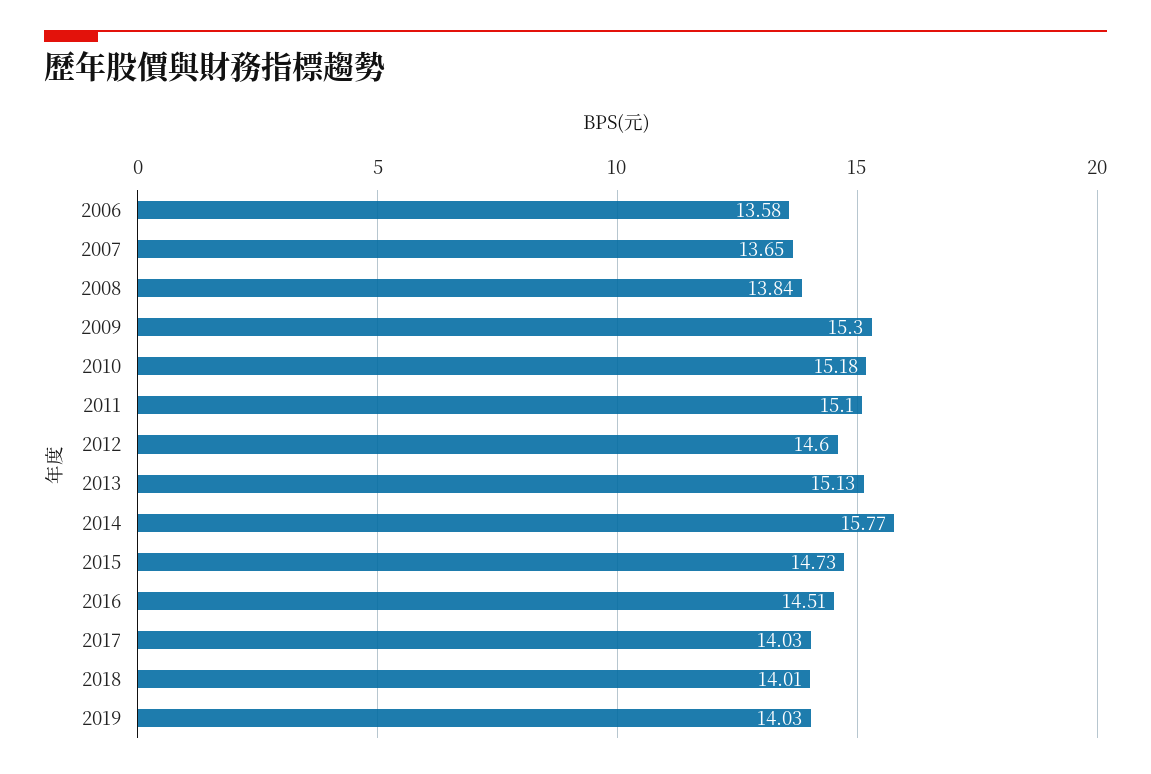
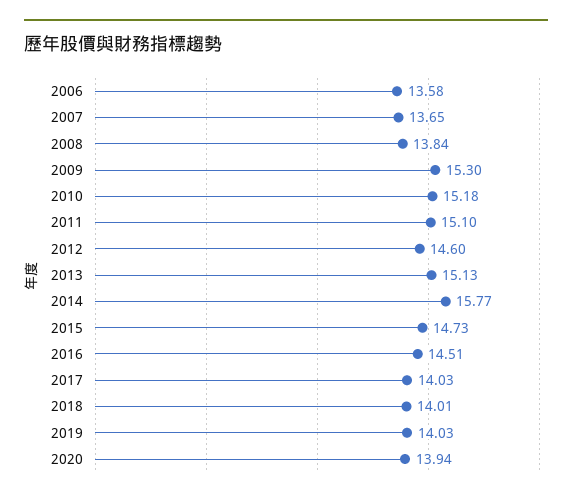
2020: none -> 13.94

